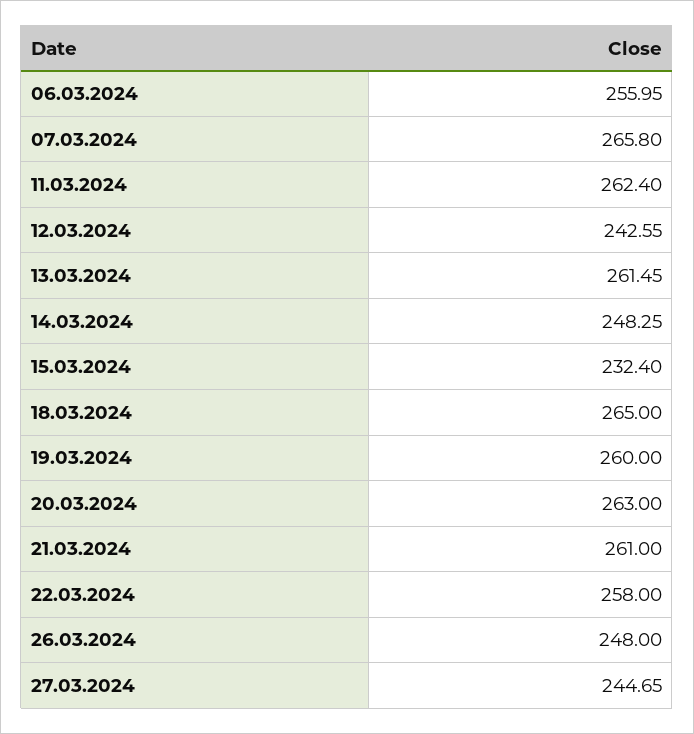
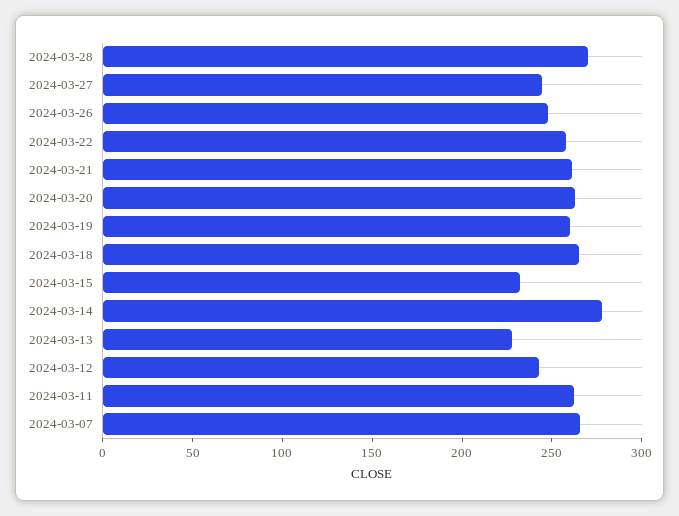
06.03.2024: 255.95 -> none
13.03.2024: 261.45 -> 230
14.03.2024: 248.25 -> 280
2024-03-28: none -> 270

